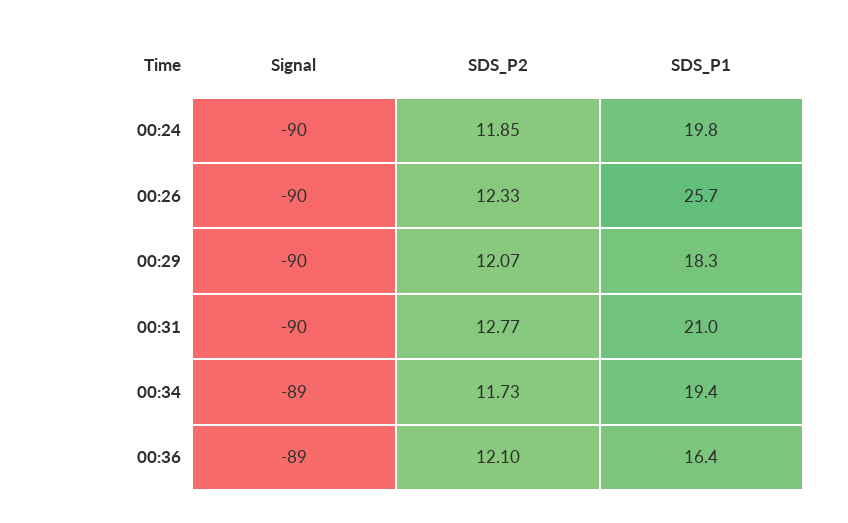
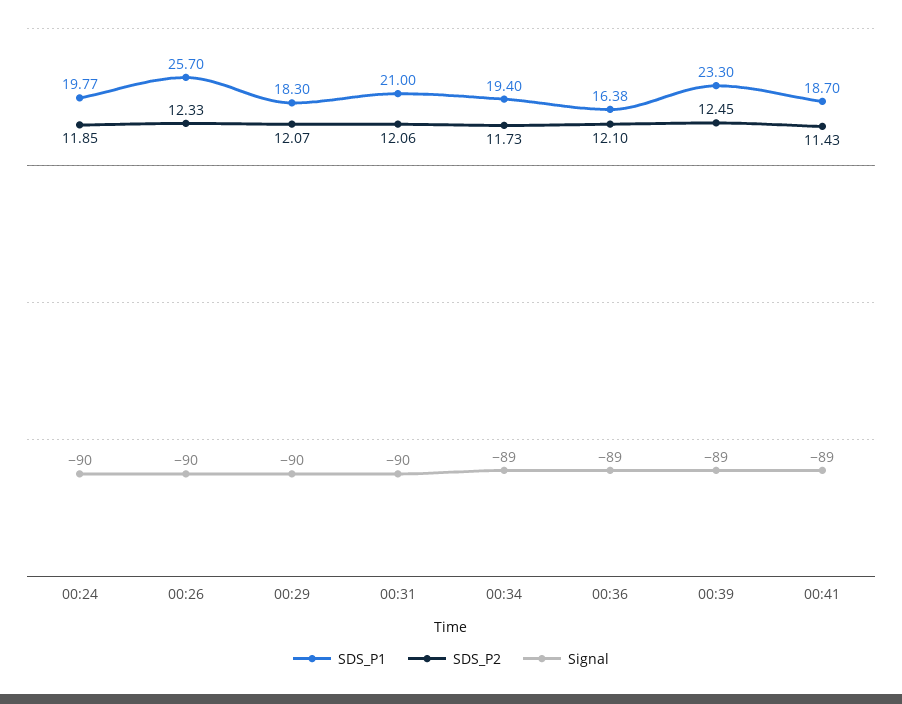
SDS_P2, 00:31: 12.77 -> 12.06
SDS_P1, 00:39: none -> 23.3
SDS_P2, 00:39: none -> 12.45
Signal, 00:39: none -> -89
SDS_P1, 00:41: none -> 18.7
SDS_P2, 00:41: none -> 11.43
Signal, 00:41: none -> -89

